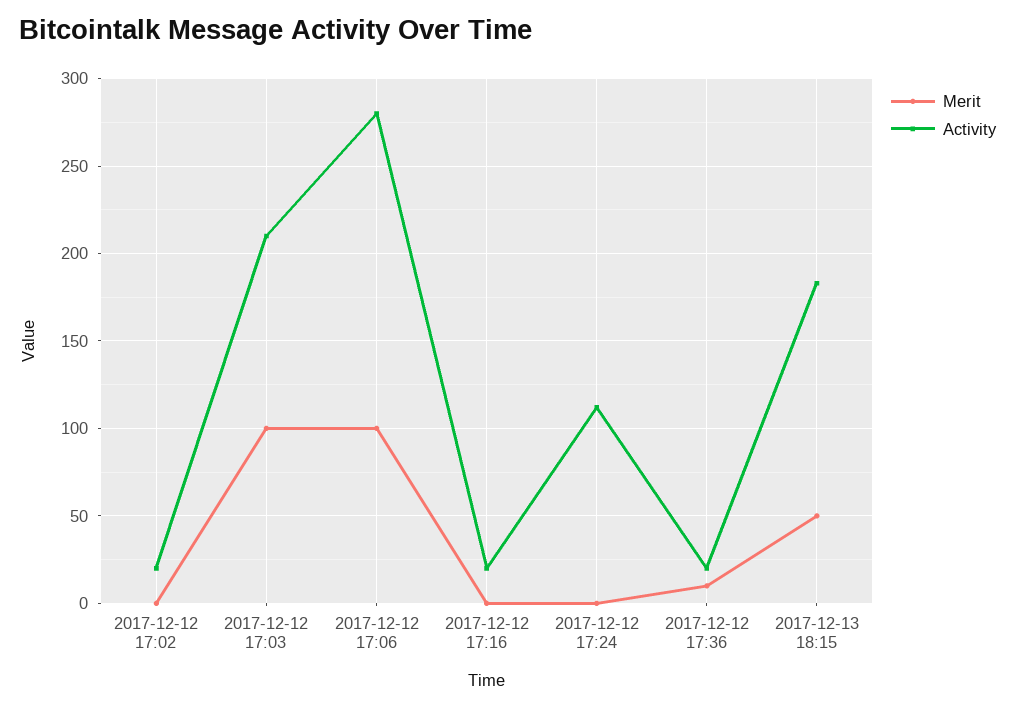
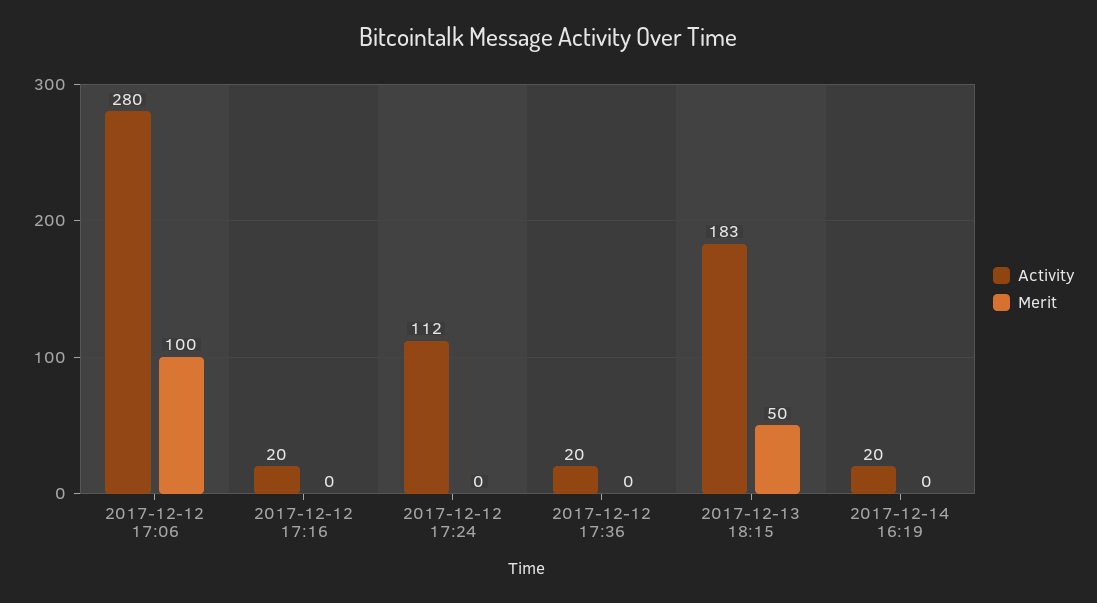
Merit, 2017-12-12 17:02: 0 -> none
Activity, 2017-12-12 17:02: 20 -> none
Merit, 2017-12-12 17:03: 100 -> none
Activity, 2017-12-12 17:03: 210 -> none
Merit, 2017-12-12 17:36: 10 -> 0
Activity, 2017-12-14 16:19: none -> 20
Merit, 2017-12-14 16:19: none -> 0

